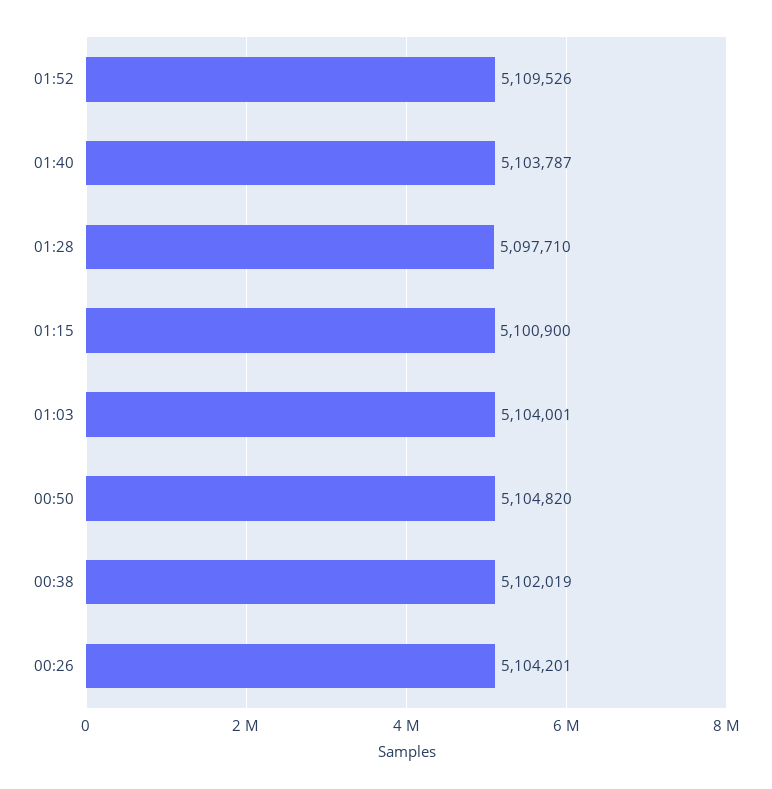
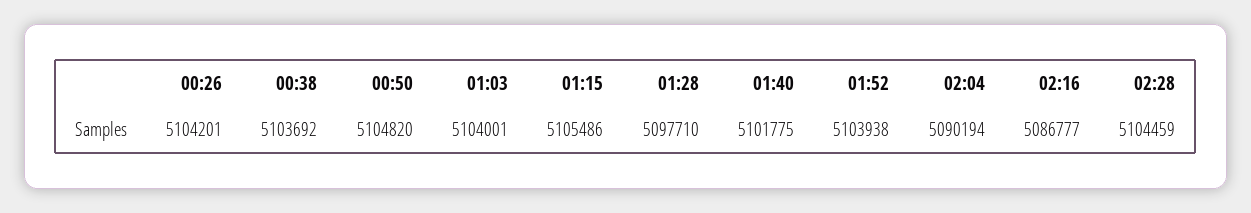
01:52: 5109526 -> 5103938
01:40: 5103787 -> 5101775
01:15: 5100900 -> 5105486
00:38: 5102019 -> 5103692
02:04: none -> 5090194
02:16: none -> 5086777
02:28: none -> 5104459

